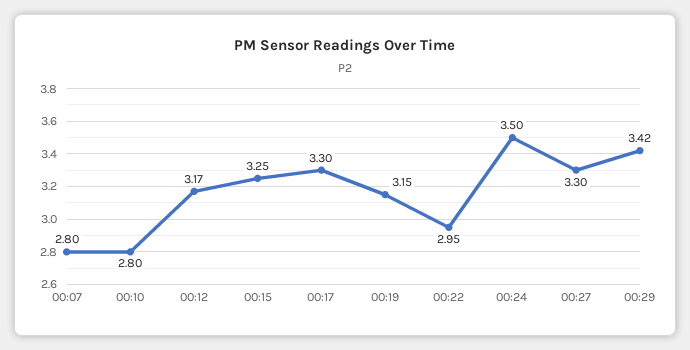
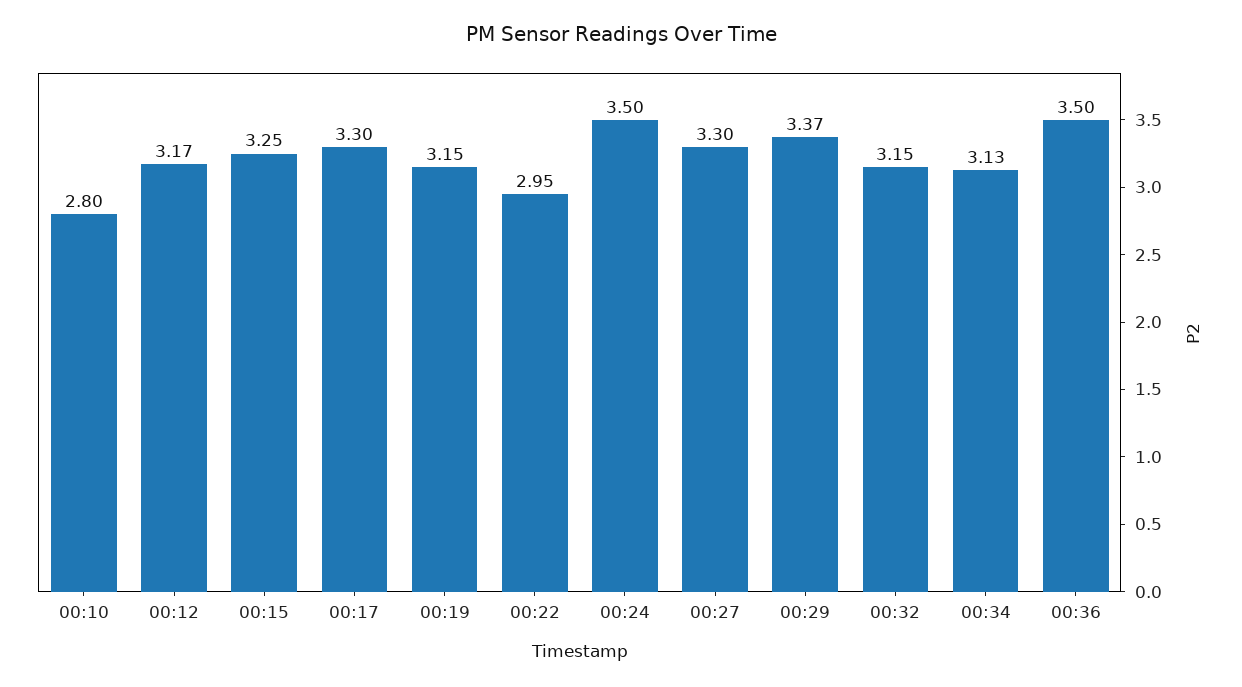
00:07: 2.8 -> none
00:29: 3.42 -> 3.37
00:32: none -> 3.15
00:34: none -> 3.13
00:36: none -> 3.5

